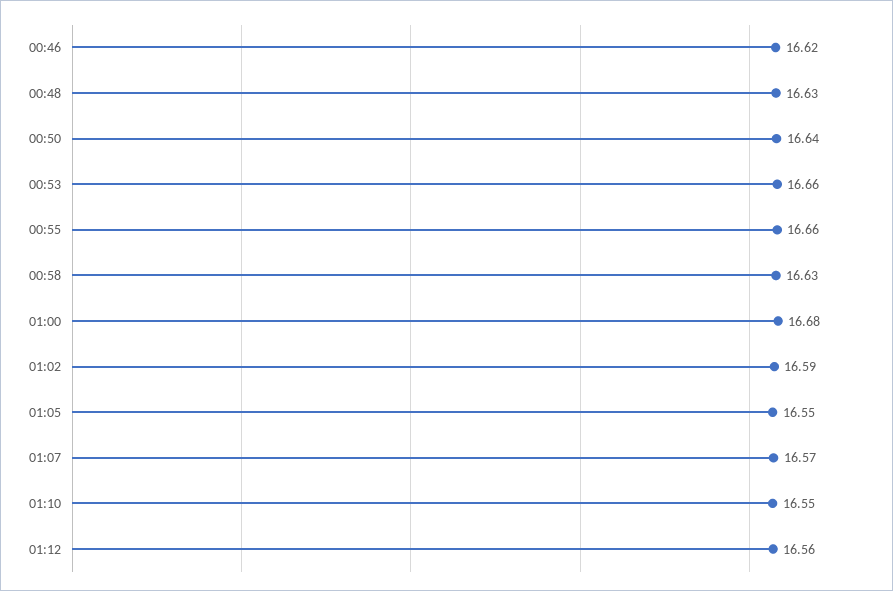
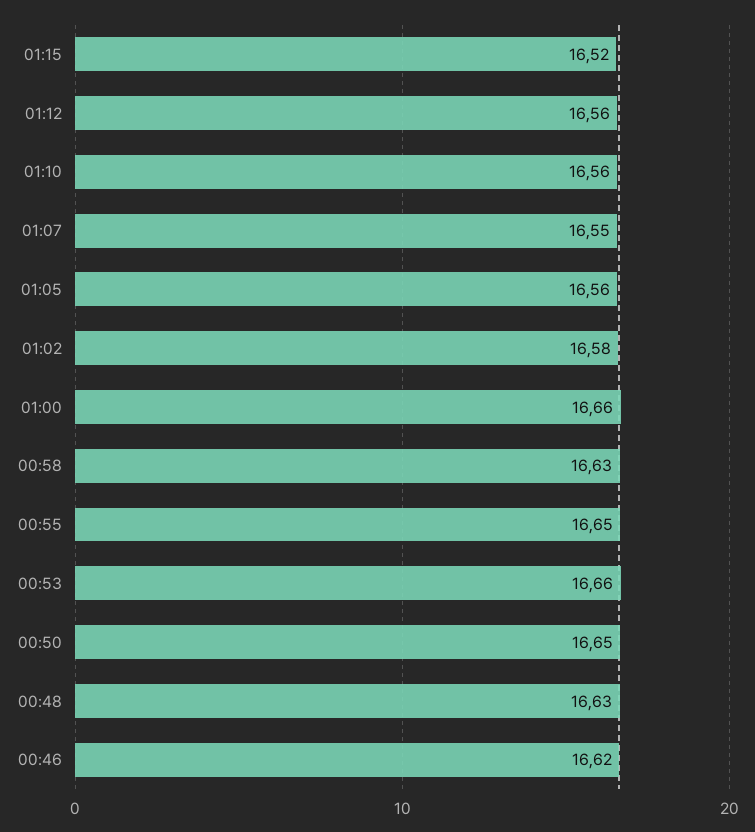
00:50: 16.64 -> 16.65
00:55: 16.66 -> 16.65
01:00: 16.68 -> 16.66
01:02: 16.59 -> 16.58
01:05: 16.55 -> 16.56
01:07: 16.57 -> 16.55
01:10: 16.55 -> 16.56
01:15: none -> 16.52

